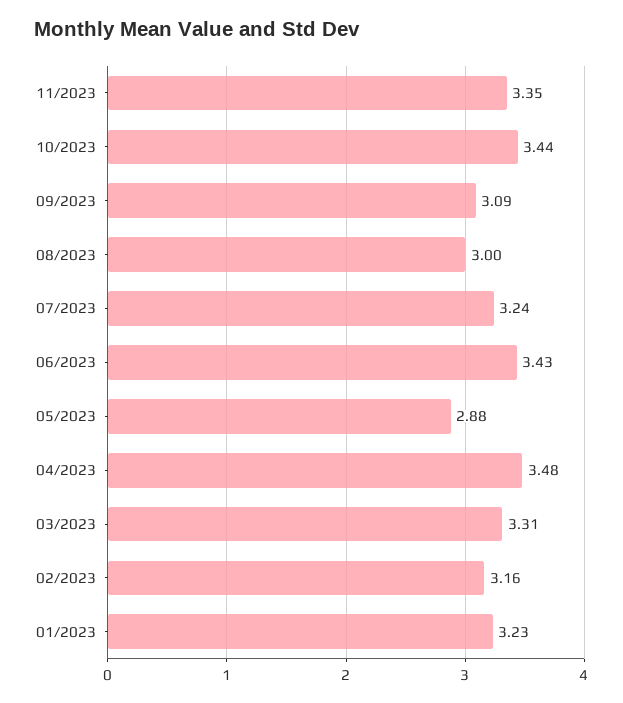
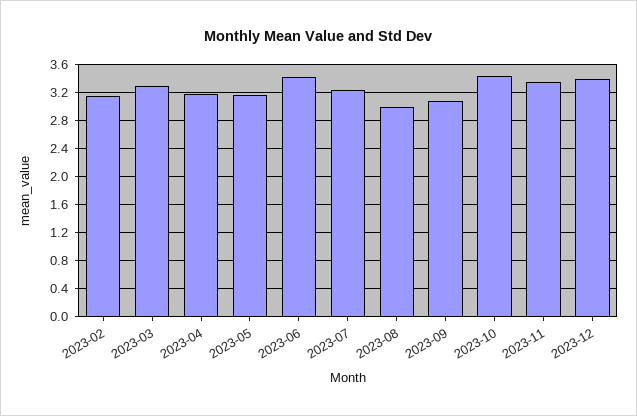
05/2023: 2.88 -> 3.2
04/2023: 3.48 -> 3.2
01/2023: 3.23 -> none
2023-12: none -> 3.4

